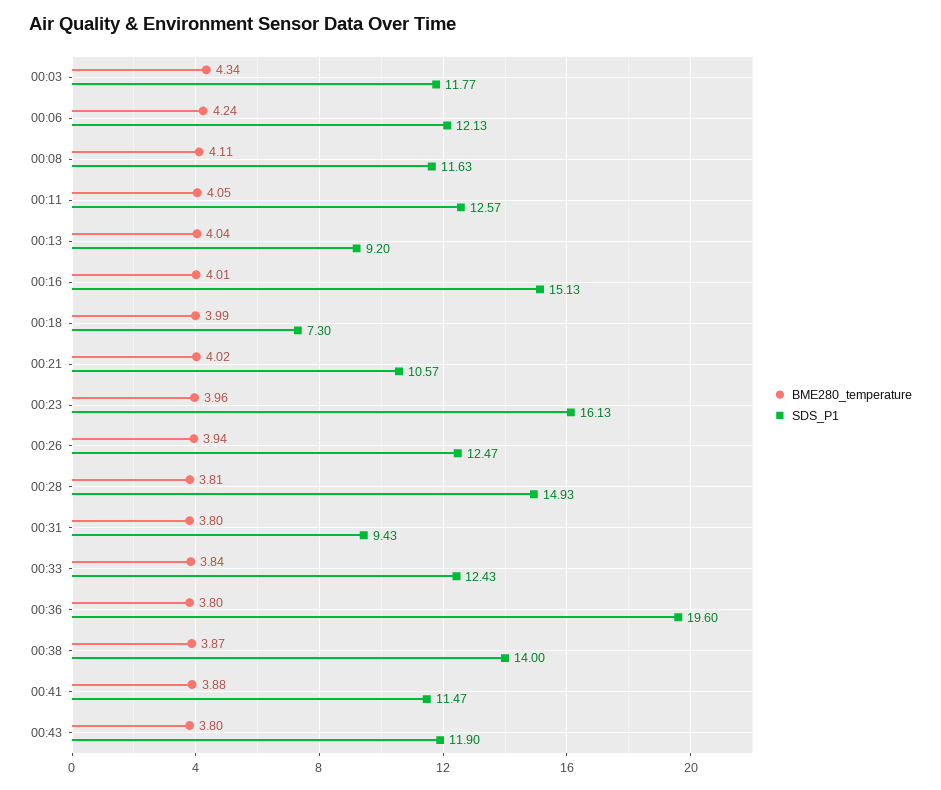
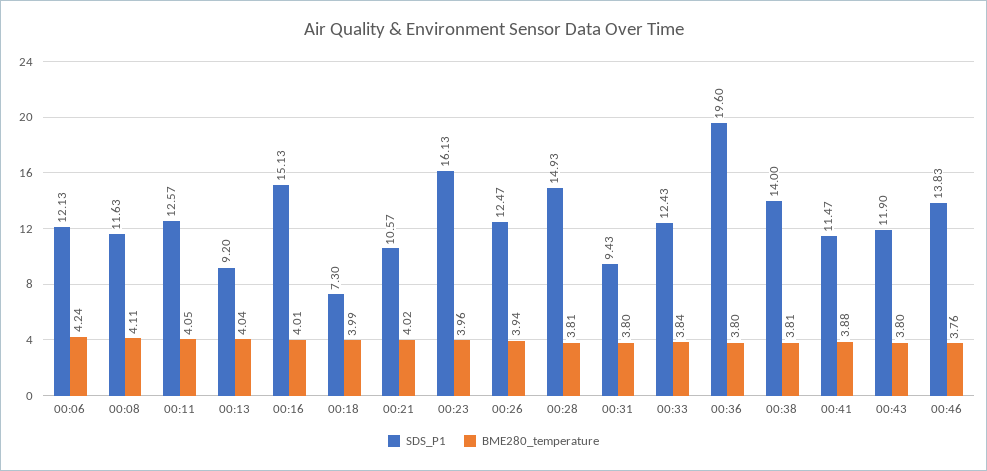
BME280_temperature, 00:03: 4.34 -> none
SDS_P1, 00:03: 11.77 -> none
BME280_temperature, 00:38: 3.87 -> 3.81
SDS_P1, 00:46: none -> 13.83
BME280_temperature, 00:46: none -> 3.76

